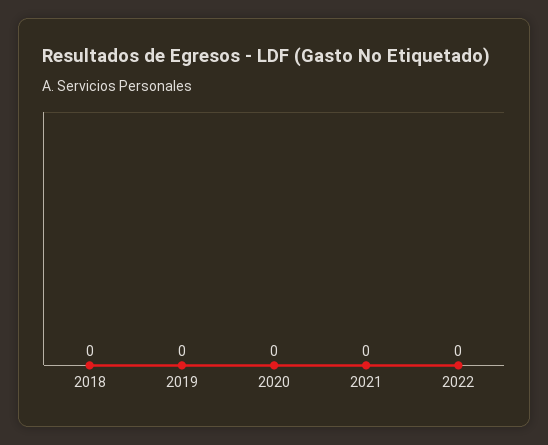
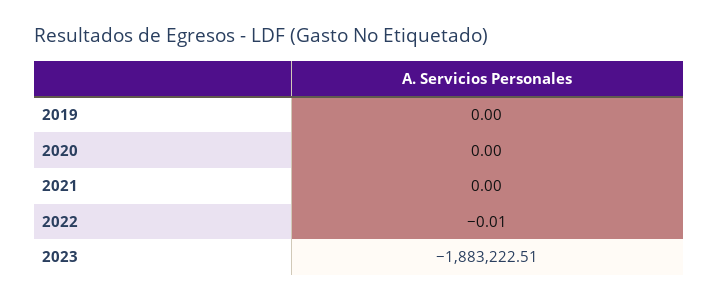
2018: 0 -> none
2022: 0 -> -0.01
2023: none -> -1883222.51

